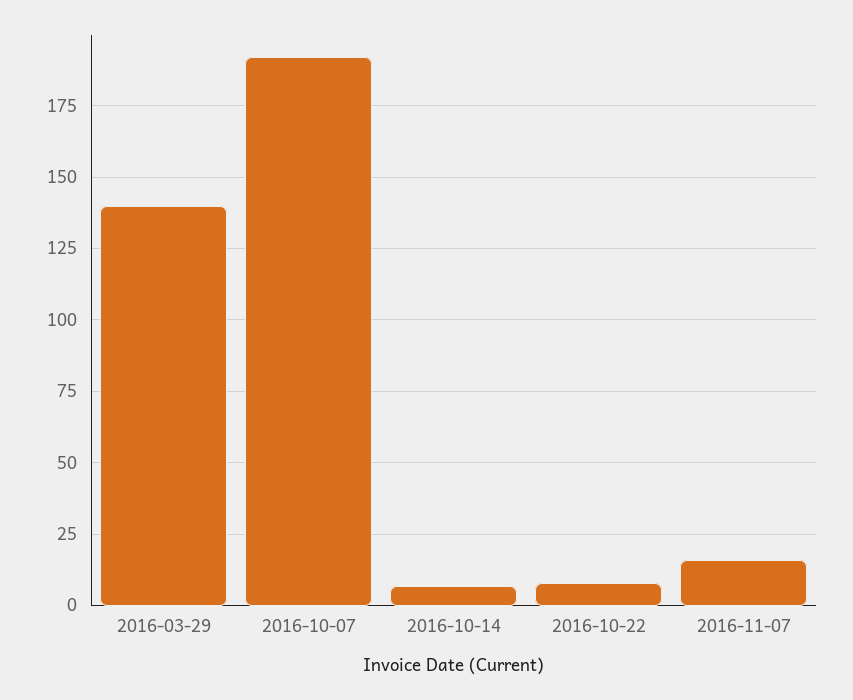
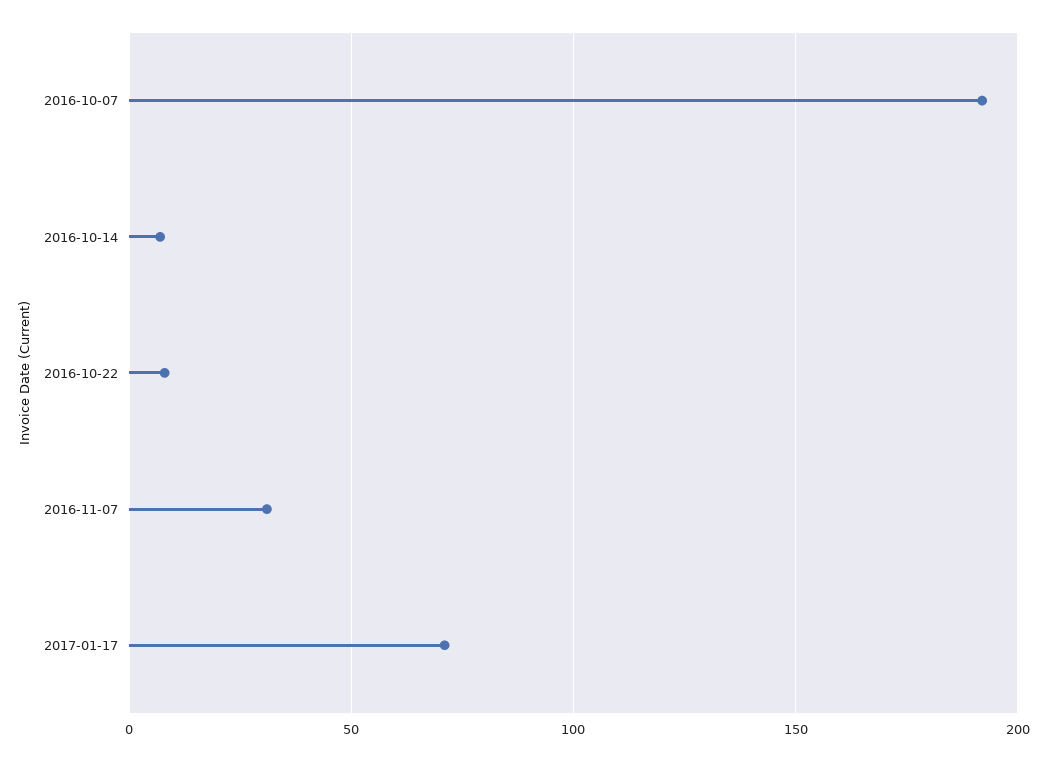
2016-03-29: 140 -> none
2016-11-07: 15 -> 30
2017-01-17: none -> 70

